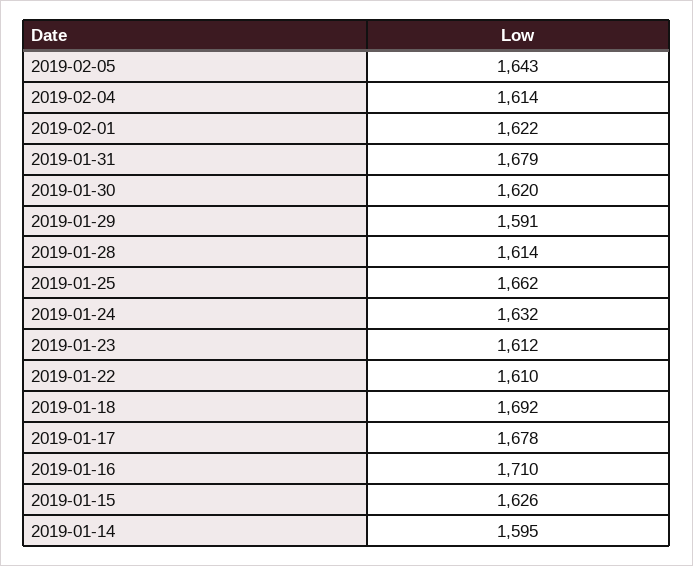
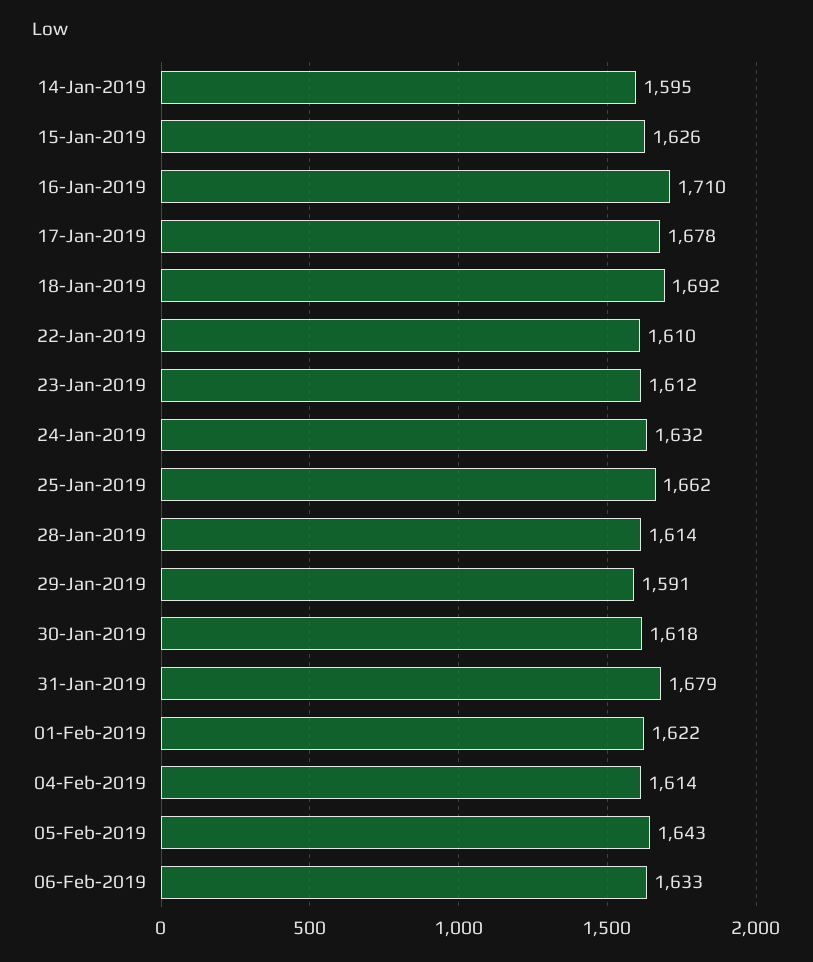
2019-01-30: 1620 -> 1618
06-Feb-2019: none -> 1633

